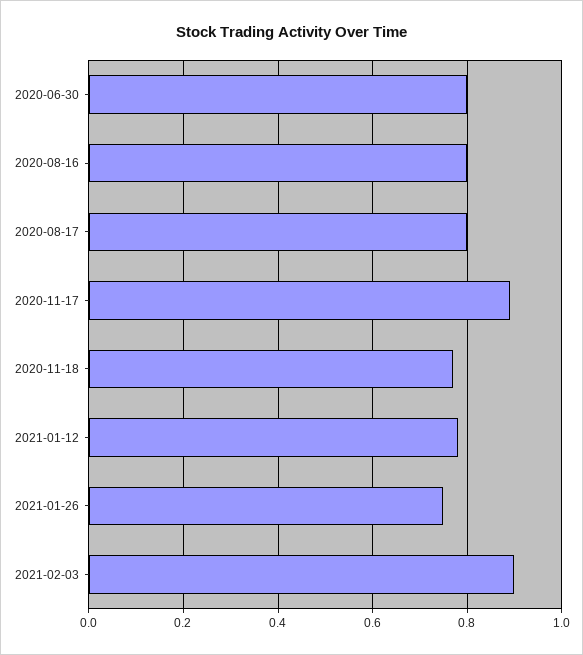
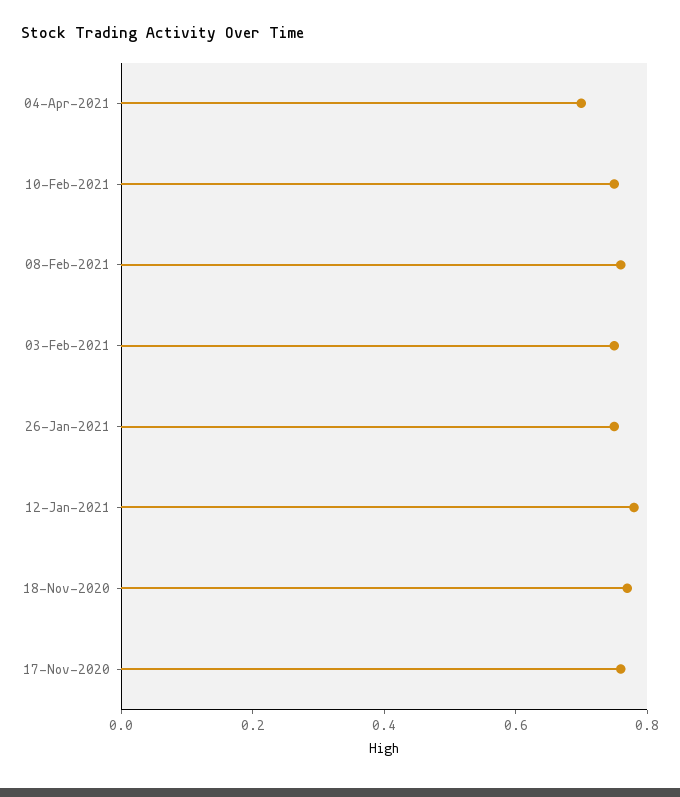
2020-06-30: 0.8 -> none
2020-08-16: 0.8 -> none
2020-08-17: 0.8 -> none
2020-11-17: 0.9 -> 0.75
2021-02-03: 0.9 -> 0.75
04-Apr-2021: none -> 0.7
10-Feb-2021: none -> 0.75
08-Feb-2021: none -> 0.75

